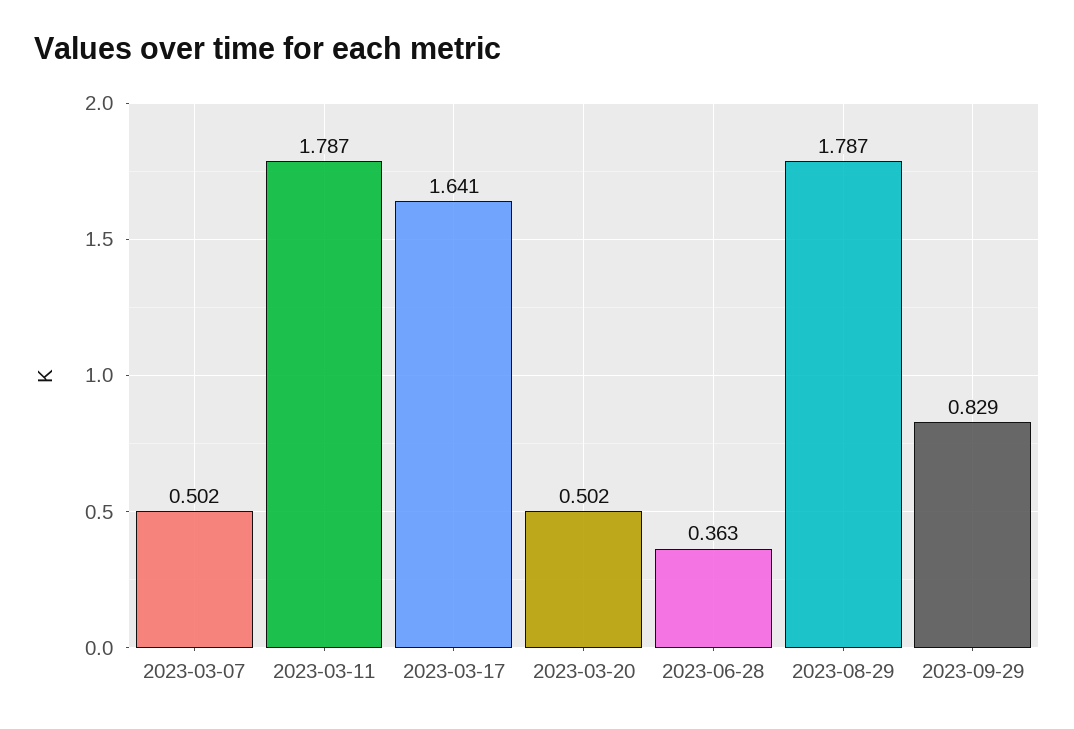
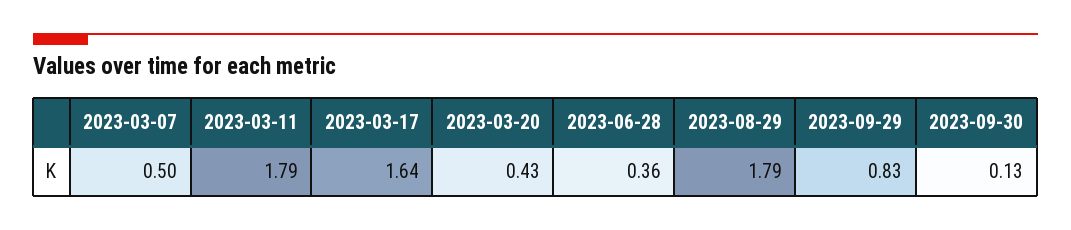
2023-03-20: 0.502 -> 0.43
2023-09-30: none -> 0.13

